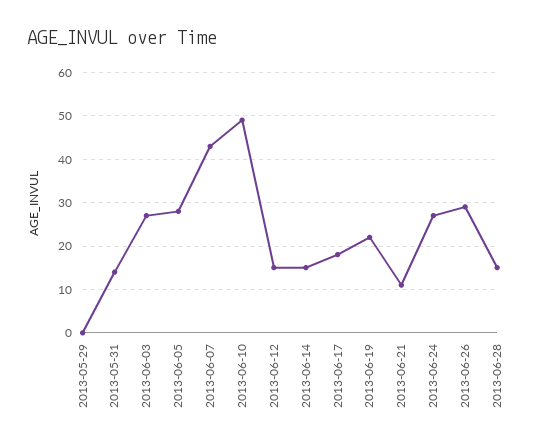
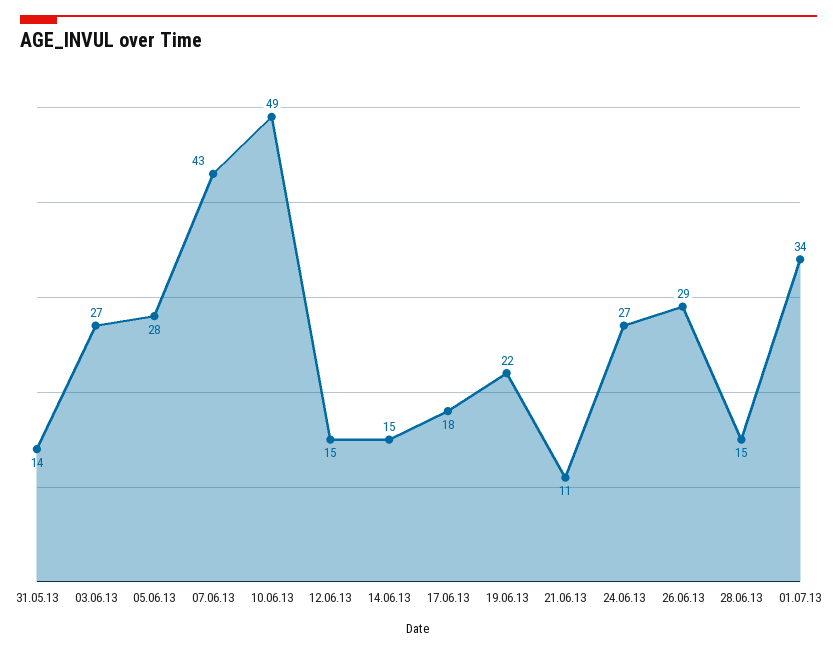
2013-05-29: 0 -> none
01.07.13: none -> 34

